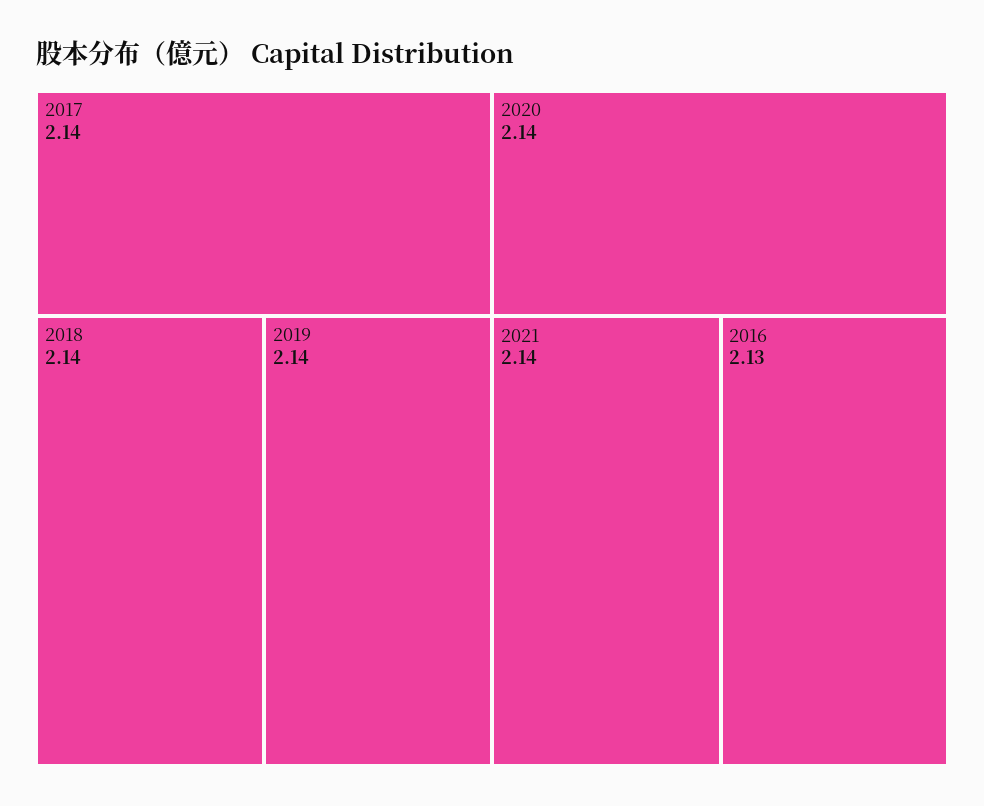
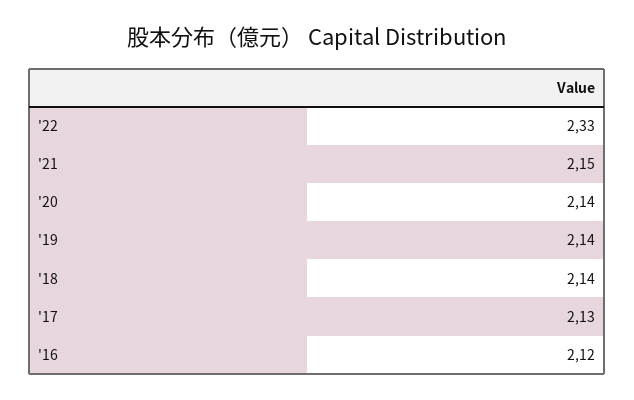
2017: 2.14 -> 2.13
2021: 2.14 -> 2.15
2016: 2.13 -> 2.12
'22: none -> 2.33

